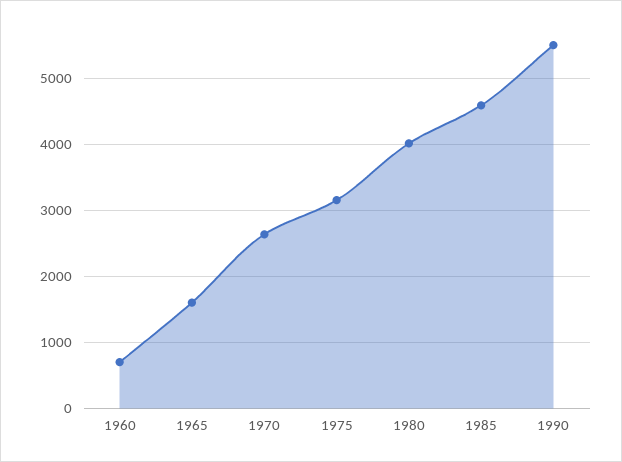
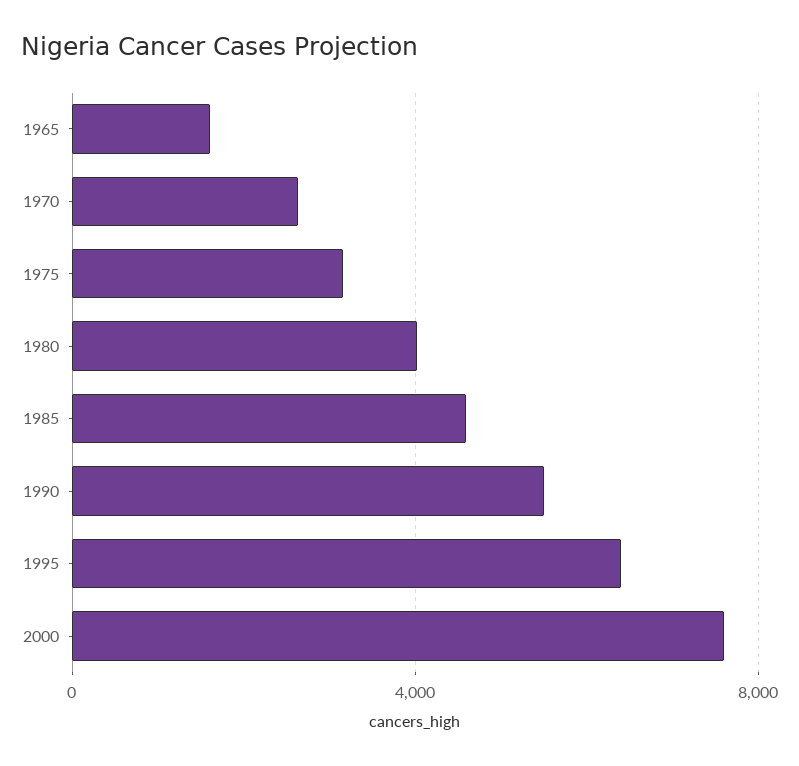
1960: 700 -> none
1995: none -> 6500
2000: none -> 7500

